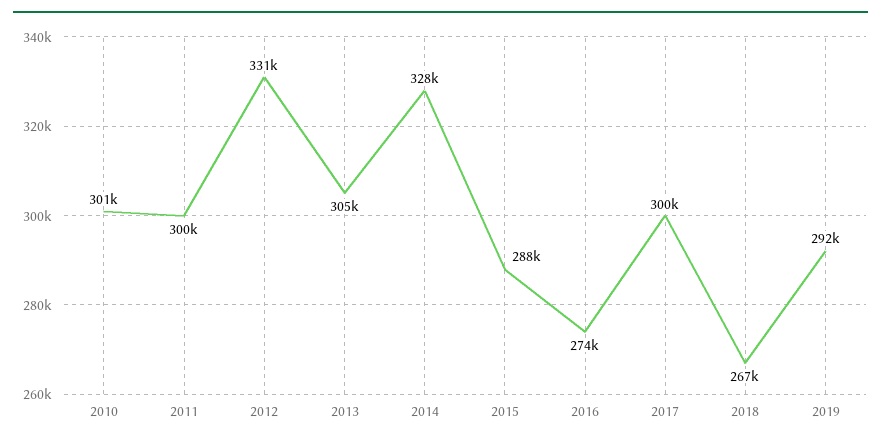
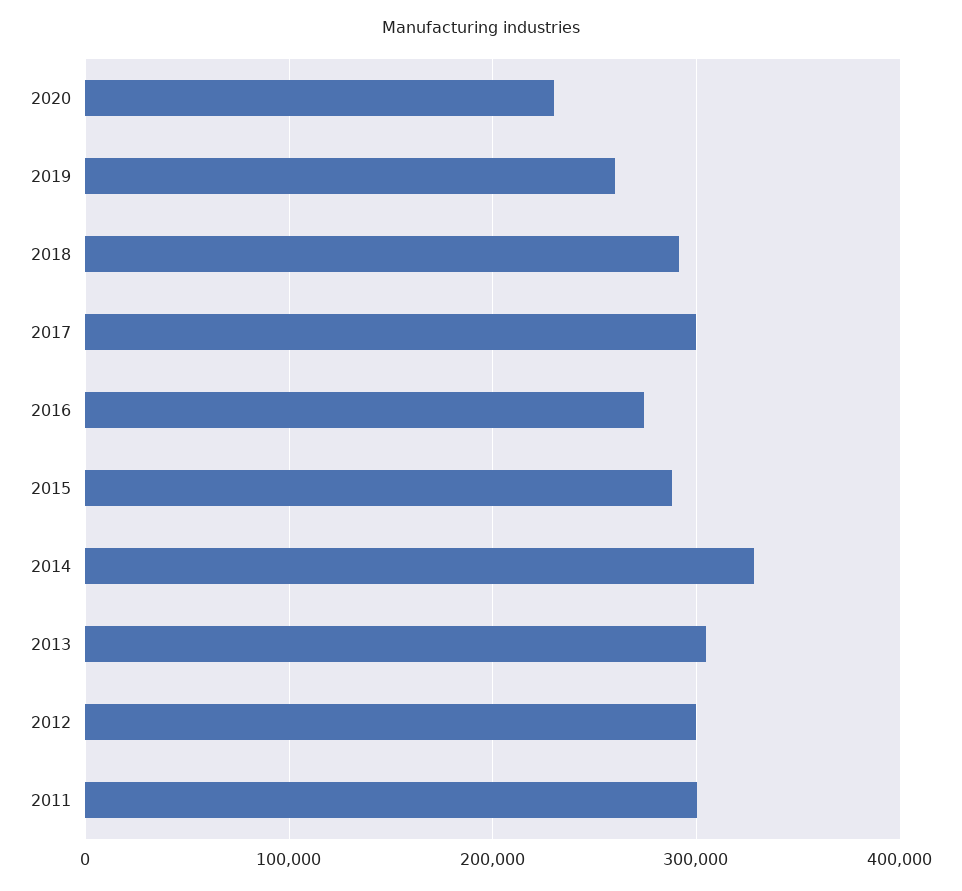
2010: 301000 -> none
2012: 331000 -> 300000
2018: 267000 -> 290000
2019: 292000 -> 260000
2020: none -> 230000

